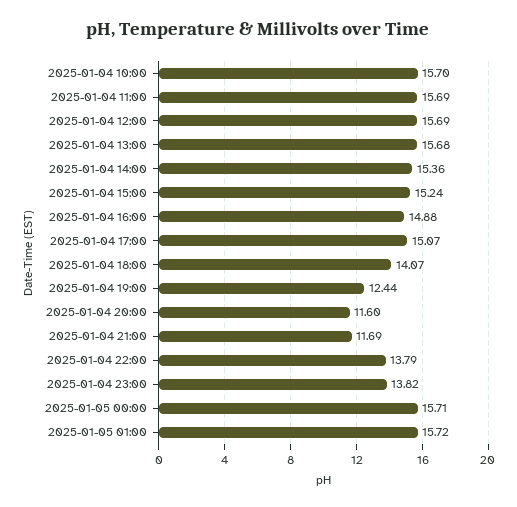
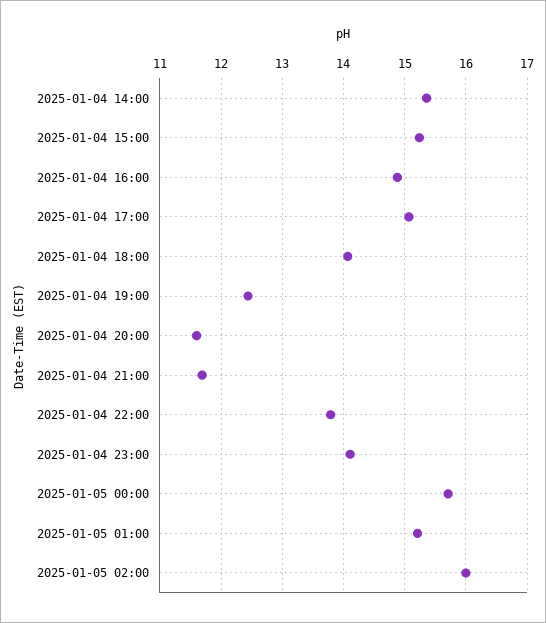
2025-01-04 10:00: 15.7 -> none
2025-01-04 11:00: 15.69 -> none
2025-01-04 12:00: 15.69 -> none
2025-01-04 13:00: 15.68 -> none
2025-01-04 23:00: 13.82 -> 14.1
2025-01-05 01:00: 15.72 -> 15.2
2025-01-05 02:00: none -> 16

